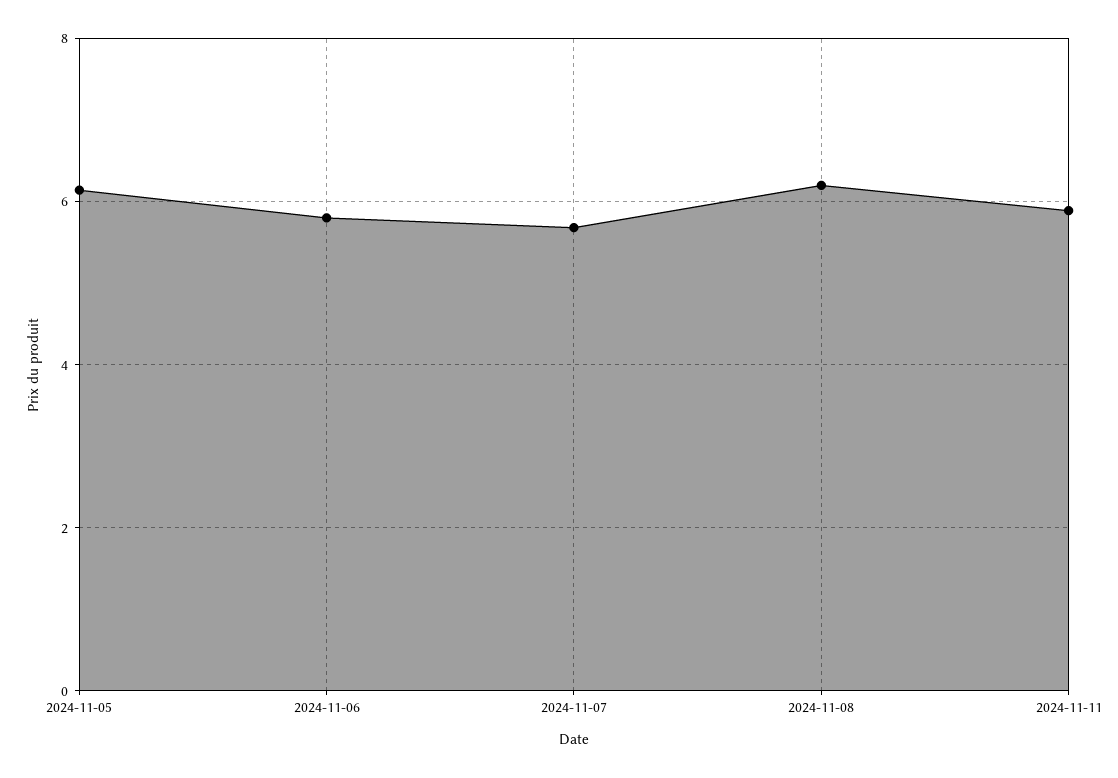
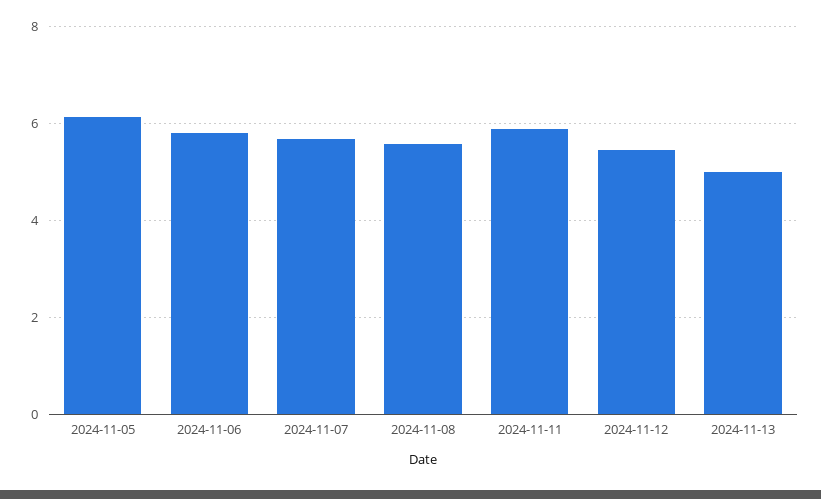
2024-11-08: 6.2 -> 5.6
2024-11-12: none -> 5.4
2024-11-13: none -> 5

